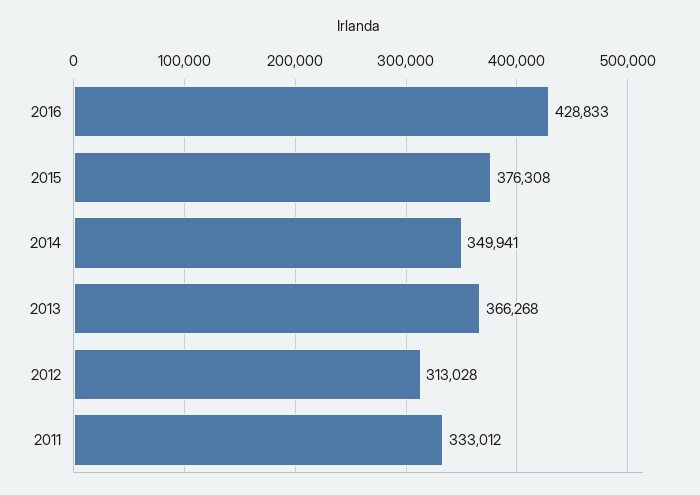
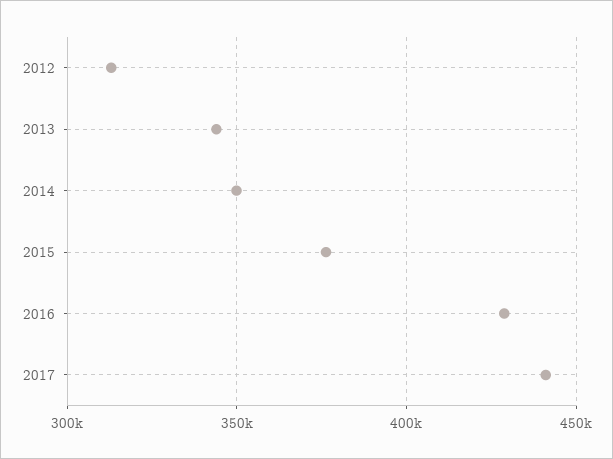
2013: 366268 -> 345000
2011: 333012 -> none
2017: none -> 440000

